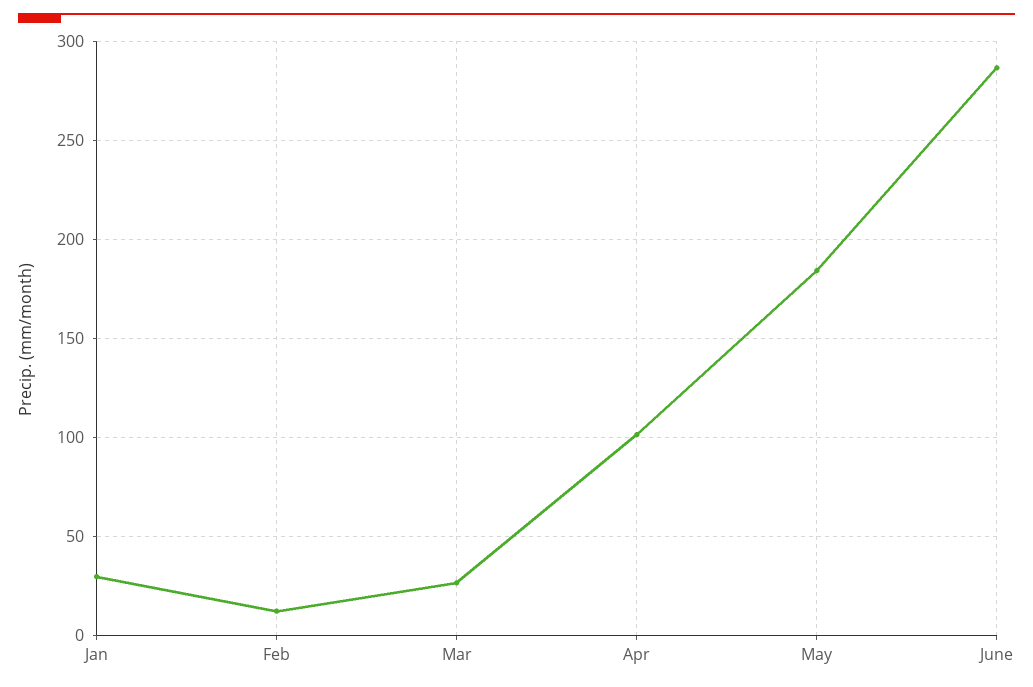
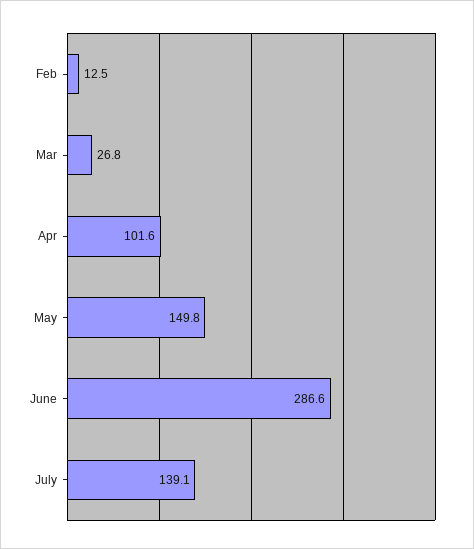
Jan: 30 -> none
May: 185 -> 149.8
July: none -> 139.1

